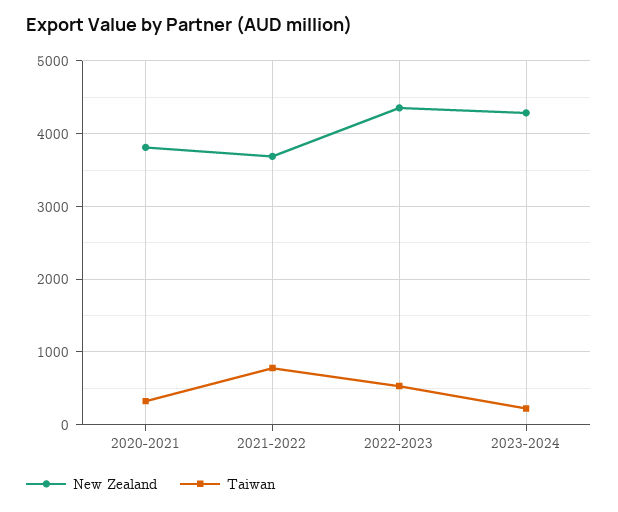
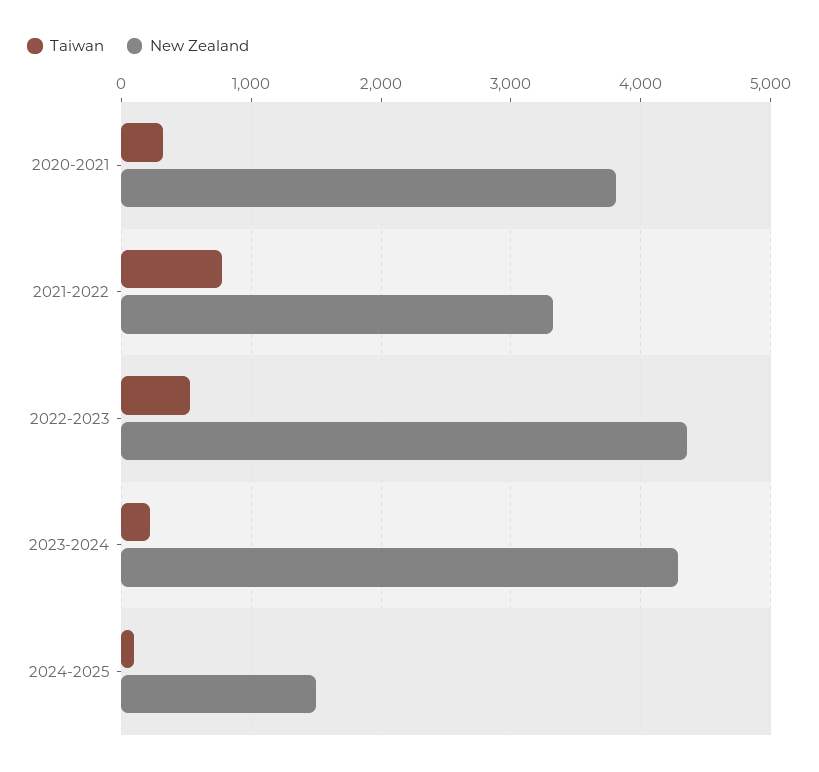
New Zealand, 2021-2022: 3700 -> 3300
Taiwan, 2024-2025: none -> 100
New Zealand, 2024-2025: none -> 1500

